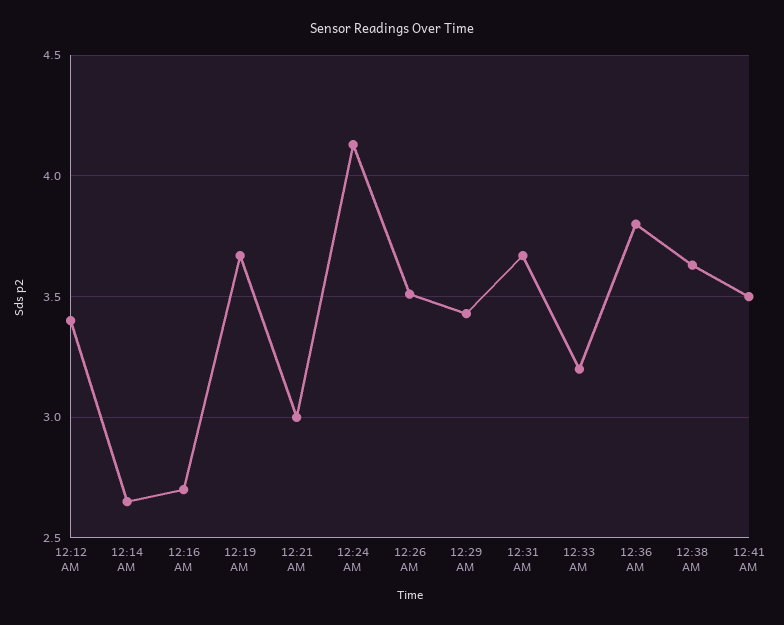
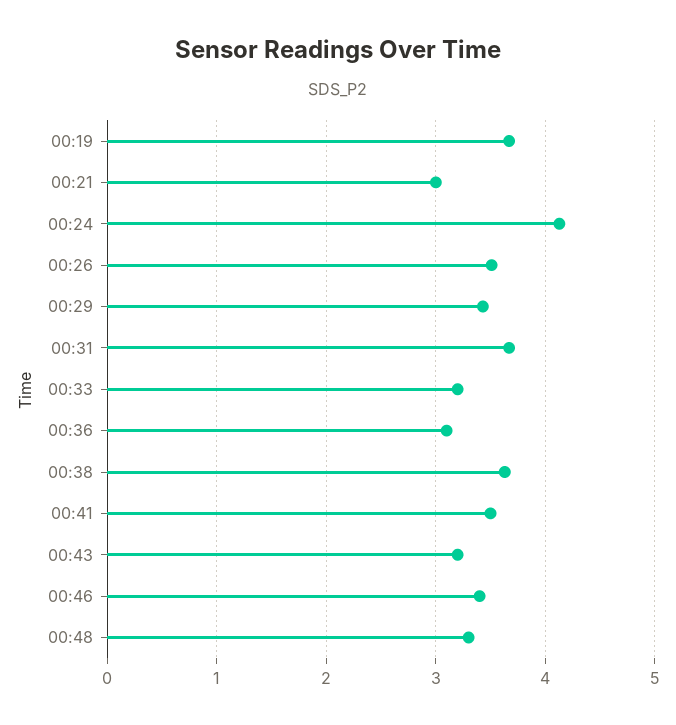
12:12 AM: 3.4 -> none
12:14 AM: 2.65 -> none
12:16 AM: 2.7 -> none
12:36 AM: 3.8 -> 3.1
00:43: none -> 3.2
00:46: none -> 3.4
00:48: none -> 3.3

